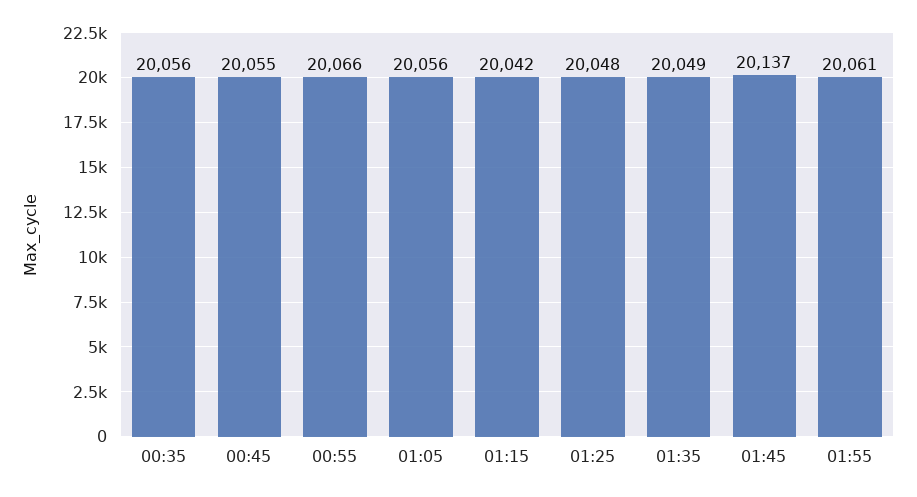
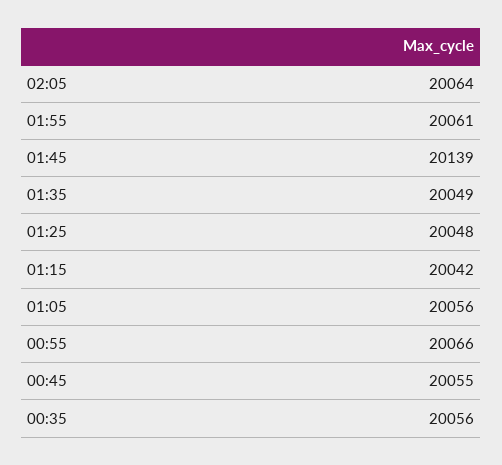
01:45: 20137 -> 20139
02:05: none -> 20064

